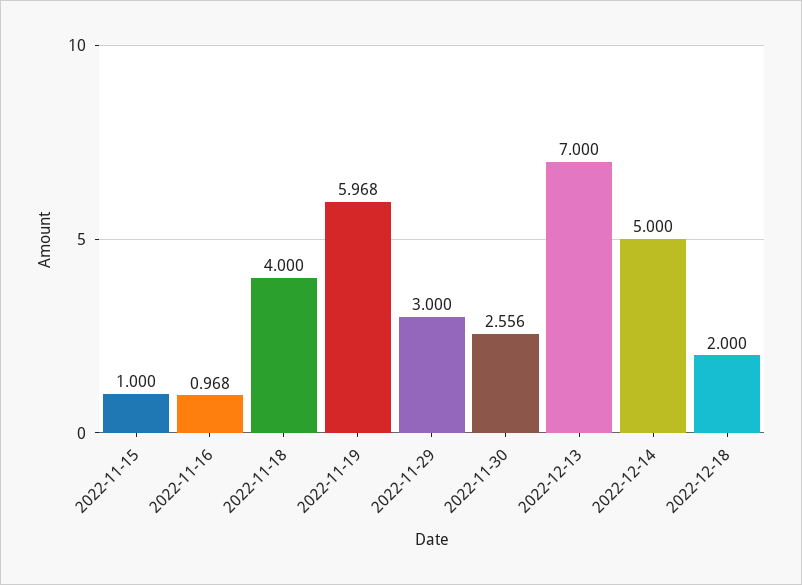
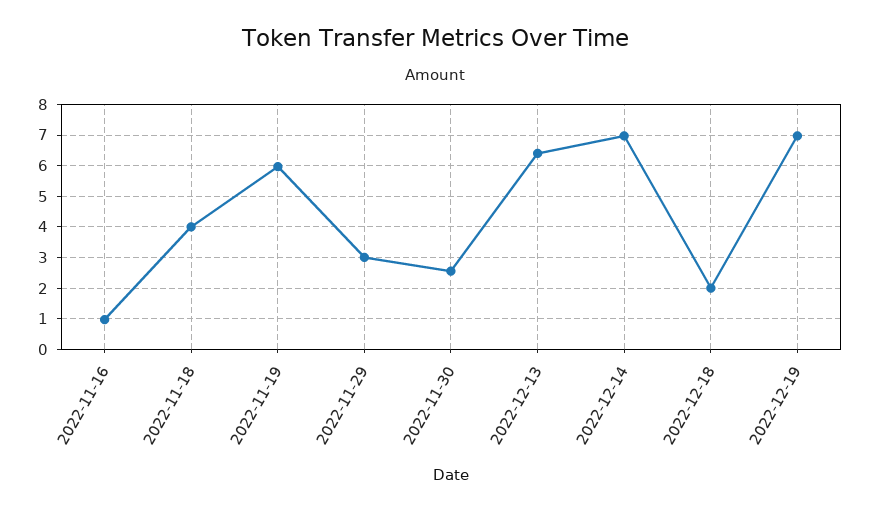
2022-11-15: 1 -> none
2022-12-13: 7 -> 6.4
2022-12-14: 5 -> 7
2022-12-19: none -> 7

